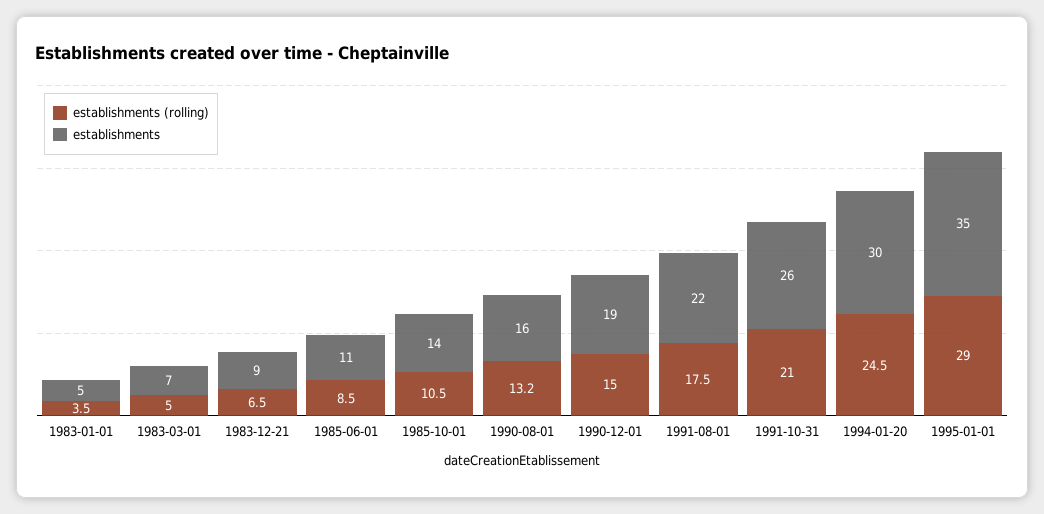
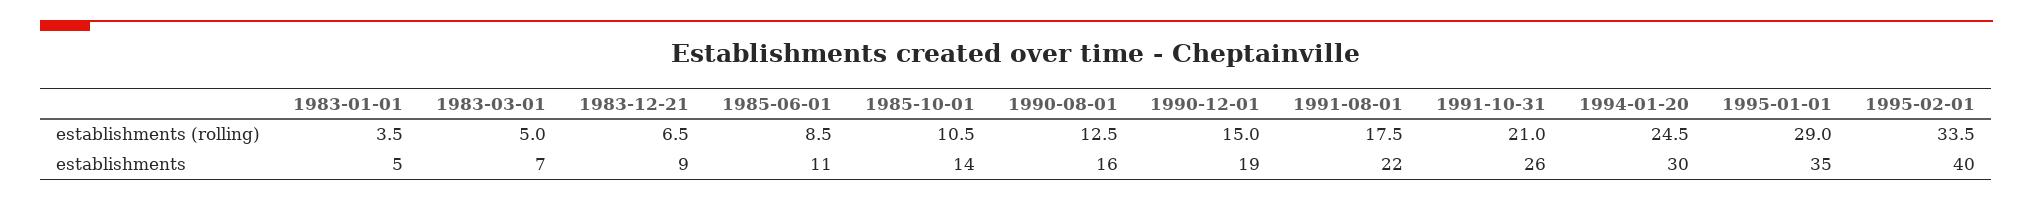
establishments (rolling), 1990-08-01: 13.2 -> 12.5
establishments (rolling), 1995-02-01: none -> 33.5
establishments, 1995-02-01: none -> 40

